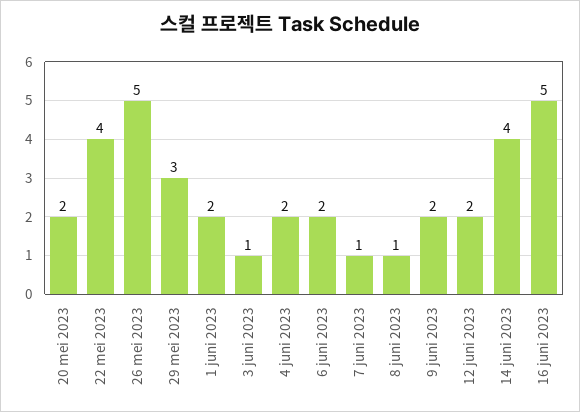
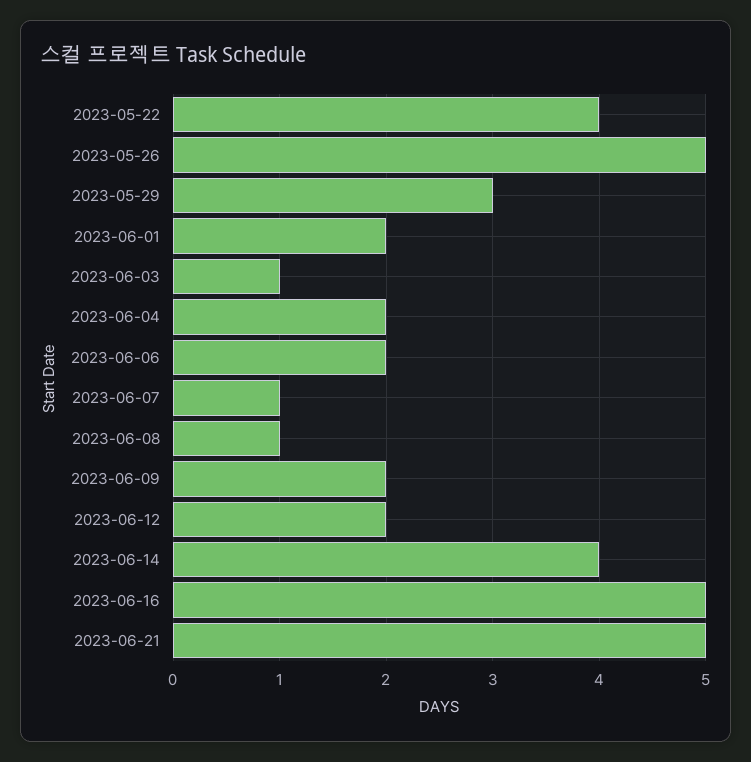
20 mei 2023: 2 -> none
2023-06-21: none -> 5

